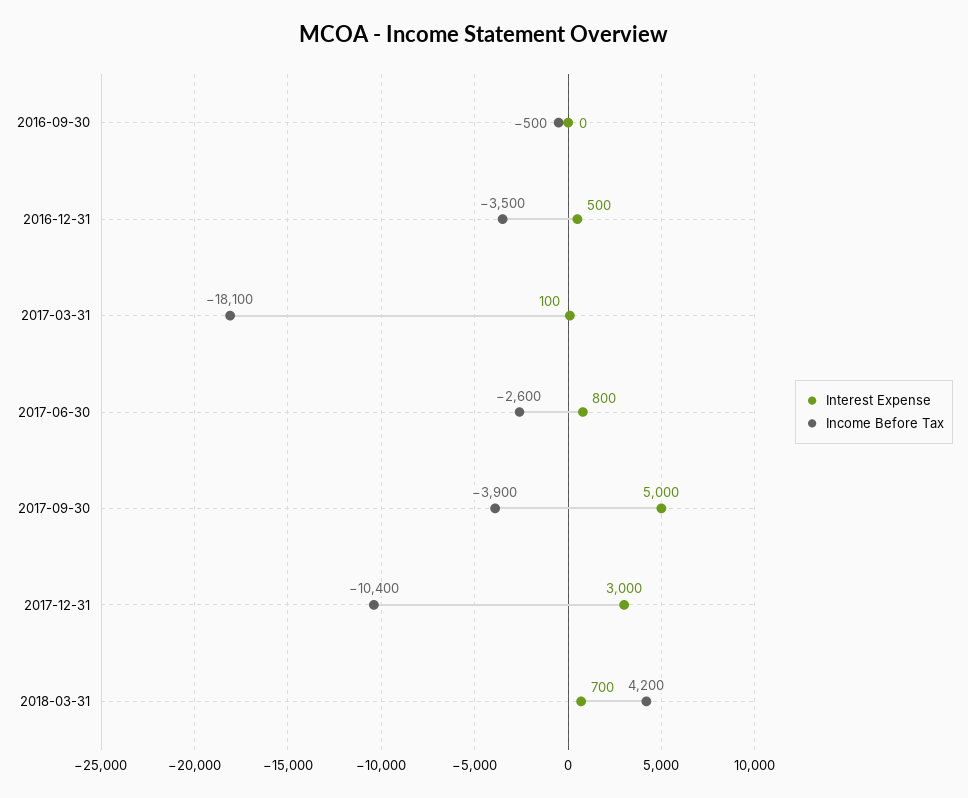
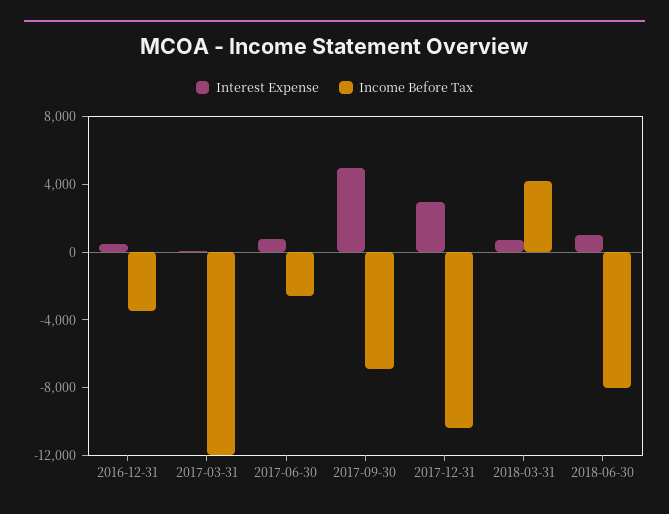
Interest Expense, 2016-09-30: 0 -> none
Income Before Tax, 2016-09-30: -500 -> none
Income Before Tax, 2017-03-31: -18100 -> -12000
Income Before Tax, 2017-09-30: -3900 -> -7000
Interest Expense, 2018-06-30: none -> 1000
Income Before Tax, 2018-06-30: none -> -8000

